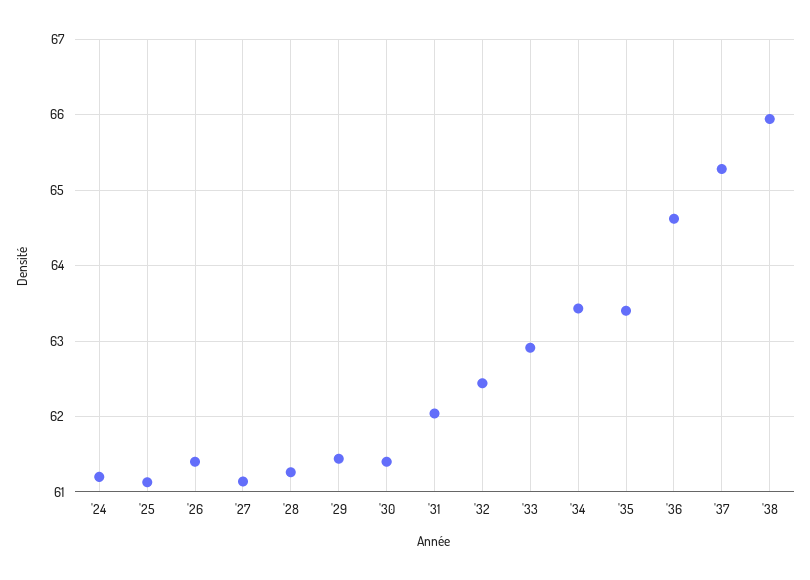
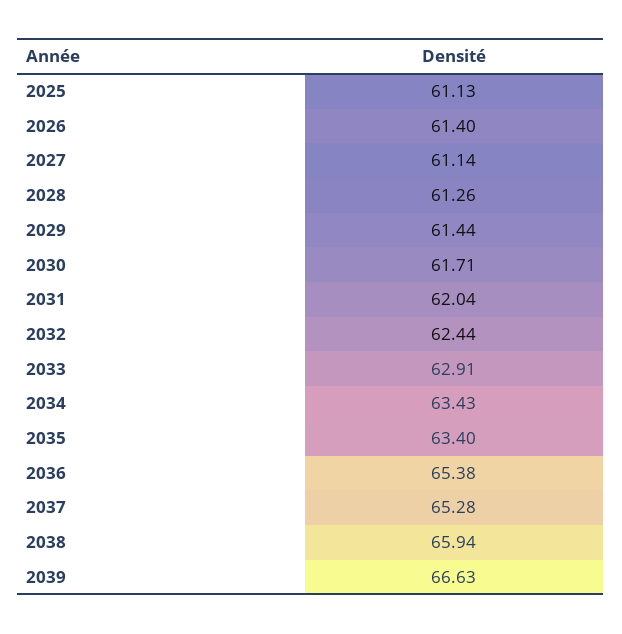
'24: 61.2 -> none
'30: 61.4 -> 61.71
'36: 64.6 -> 65.38
2039: none -> 66.63

